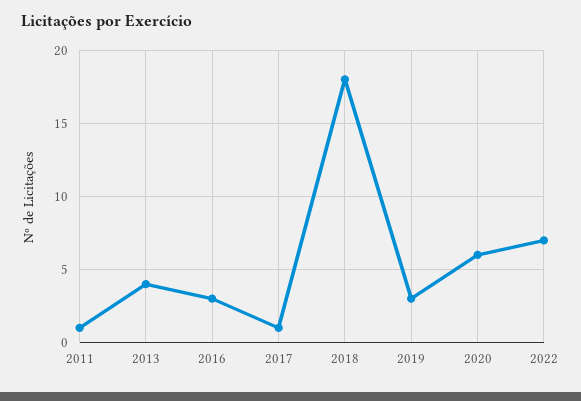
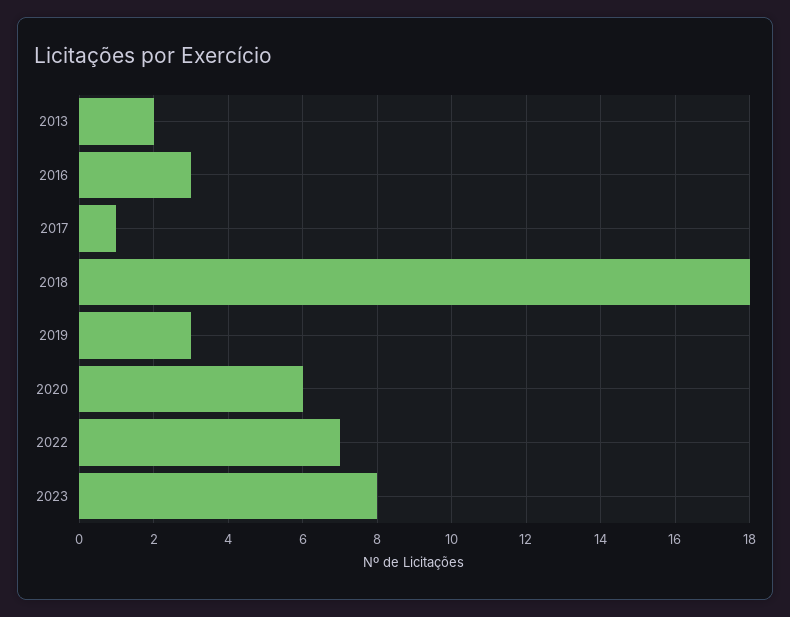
2011: 1 -> none
2013: 4 -> 2
2023: none -> 8

